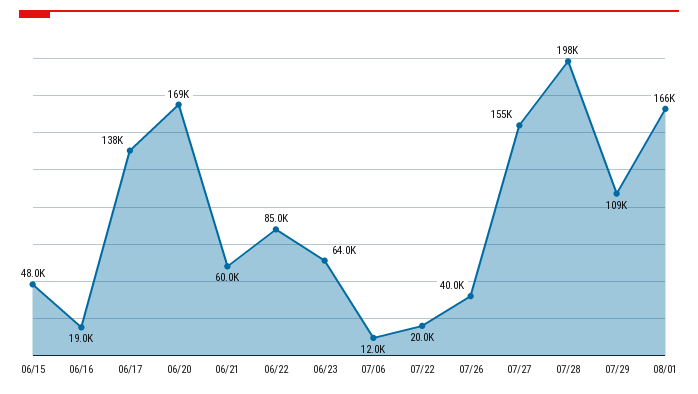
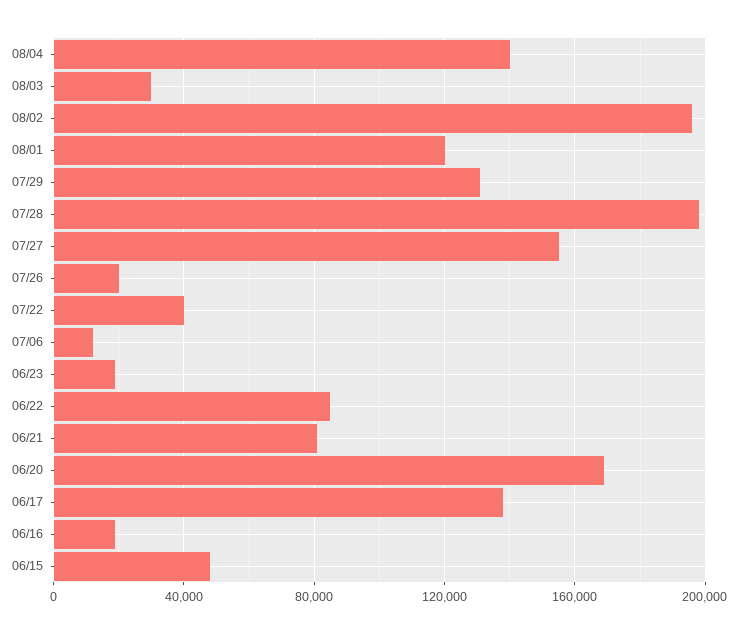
06/21: 60000 -> 80000
06/23: 64000 -> 20000
07/22: 20000 -> 40000
07/26: 40000 -> 20000
07/29: 109000 -> 130000
08/01: 166000 -> 120000
08/04: none -> 140000
08/03: none -> 30000
08/02: none -> 195000

